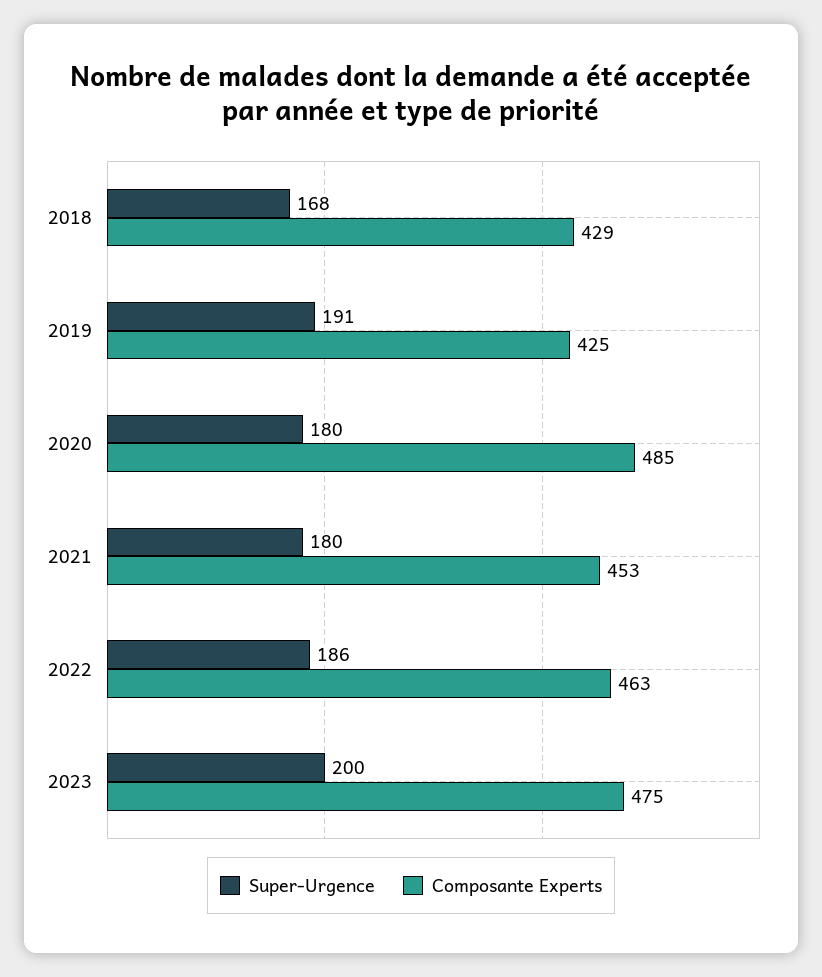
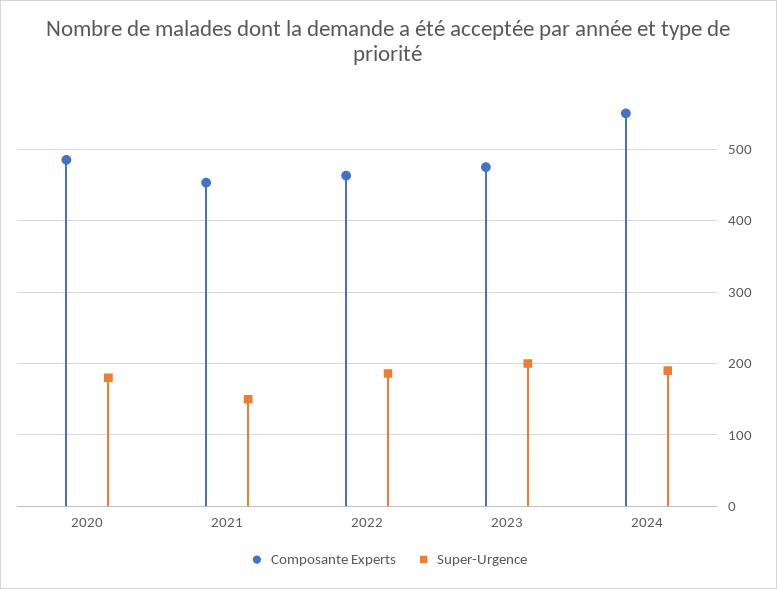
Super-Urgence, 2018: 168 -> none
Composante Experts, 2018: 429 -> none
Super-Urgence, 2019: 191 -> none
Composante Experts, 2019: 425 -> none
Super-Urgence, 2021: 180 -> 150
Composante Experts, 2024: none -> 550
Super-Urgence, 2024: none -> 190

